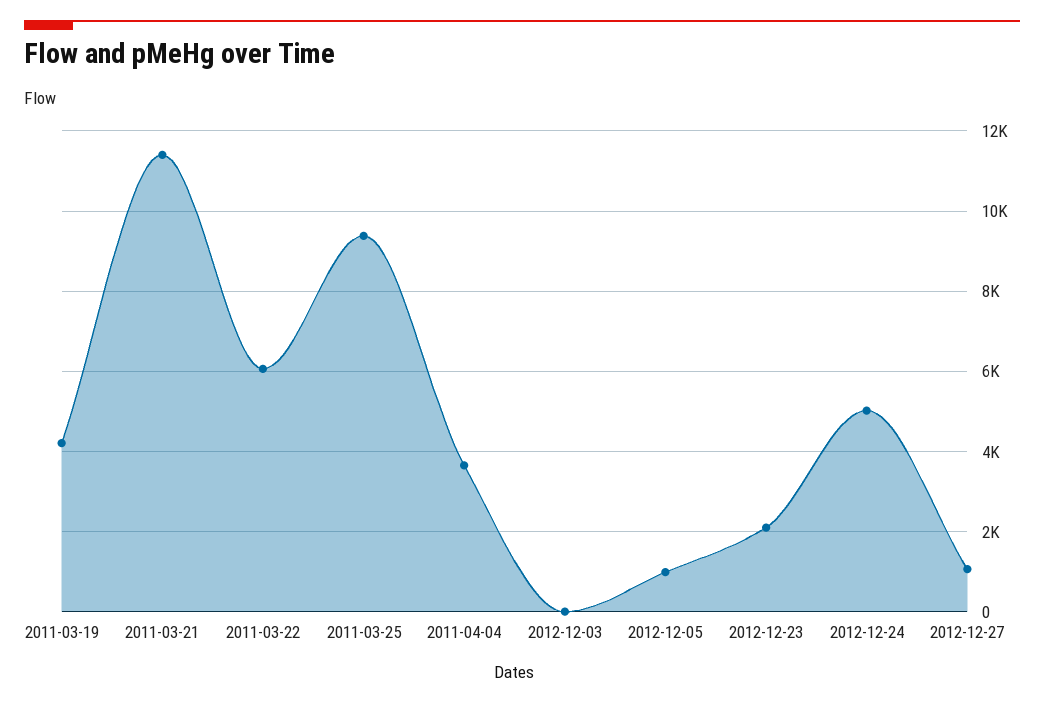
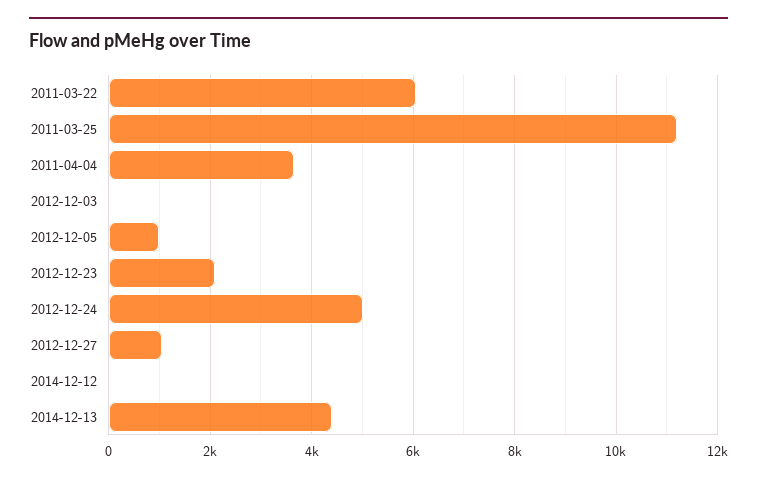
2011-03-19: 4200 -> none
2011-03-21: 11400 -> none
2011-03-25: 9400 -> 11200
2014-12-12: none -> 0
2014-12-13: none -> 4400

